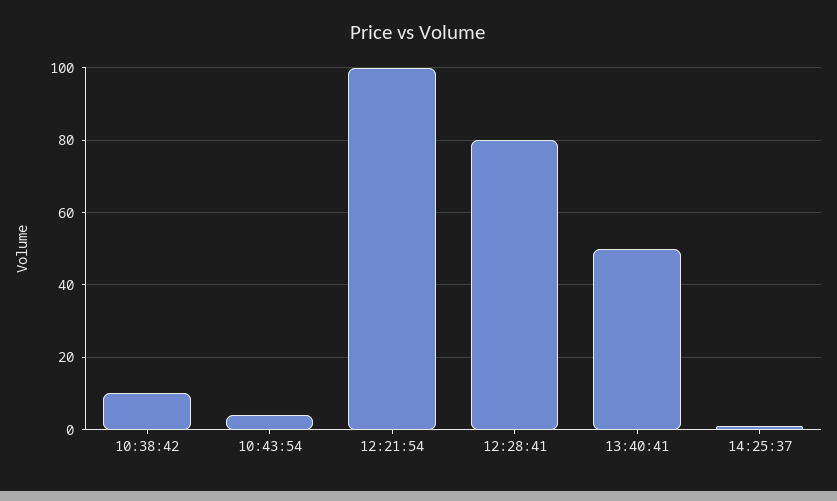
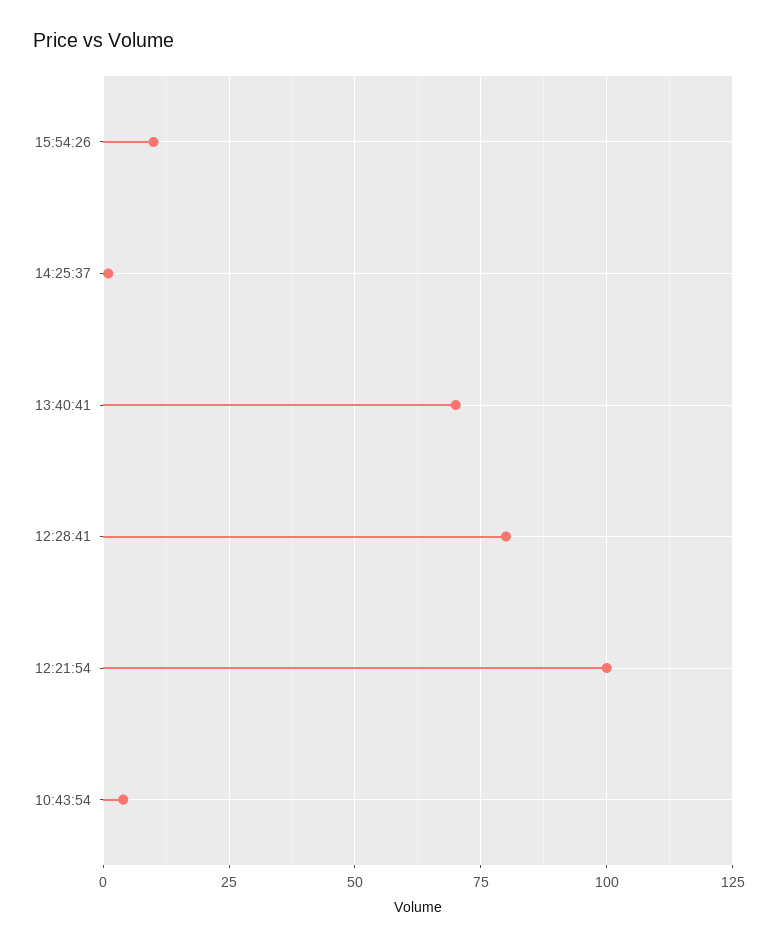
10:38:42: 10 -> none
13:40:41: 50 -> 70
15:54:26: none -> 10

